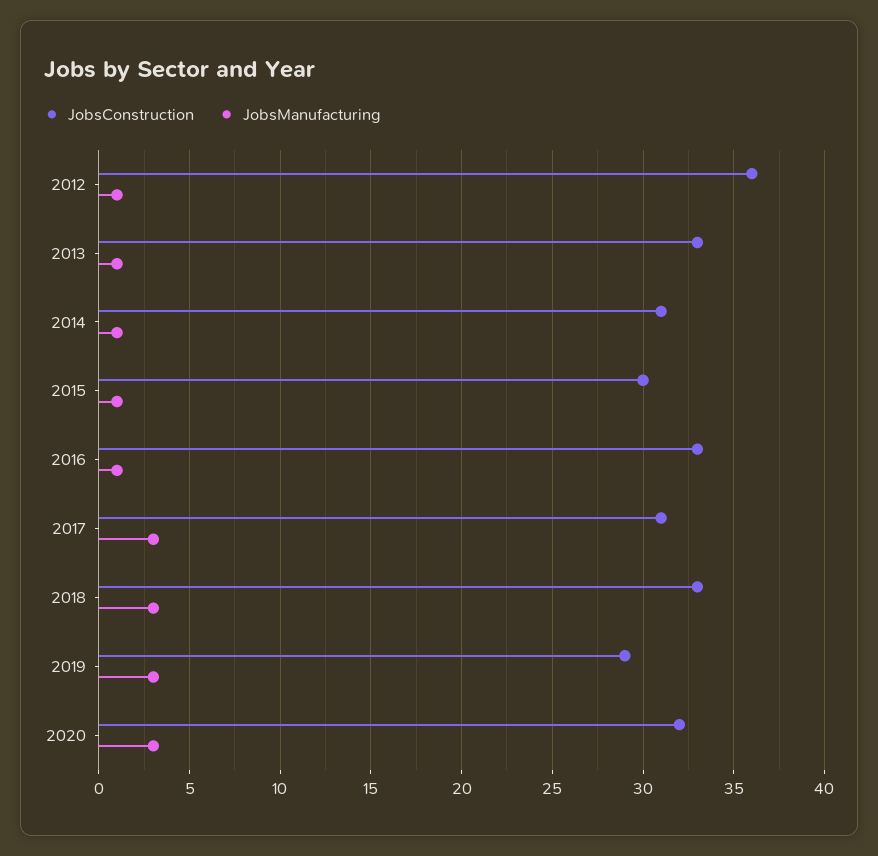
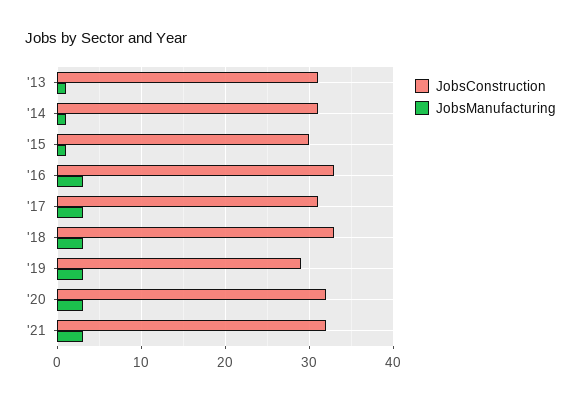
JobsConstruction, 2012: 36 -> none
JobsManufacturing, 2012: 1 -> none
JobsConstruction, 2013: 33 -> 31
JobsManufacturing, 2016: 1 -> 3
JobsConstruction, '21: none -> 32
JobsManufacturing, '21: none -> 3

